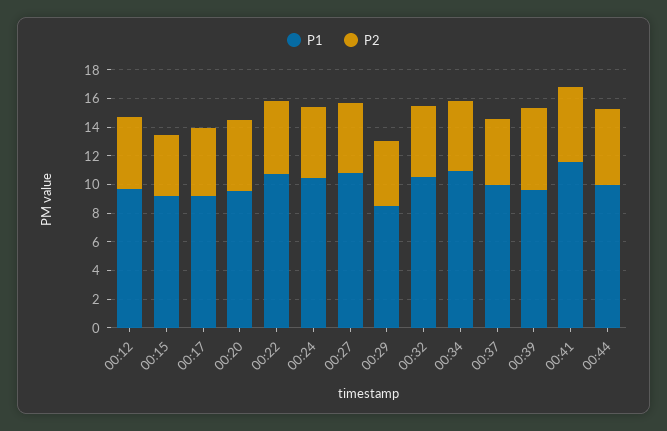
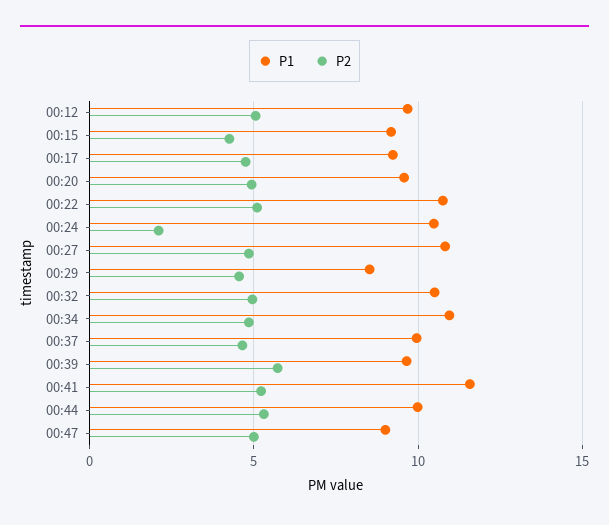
P2, 00:24: 5 -> 2
P1, 00:47: none -> 9
P2, 00:47: none -> 5

